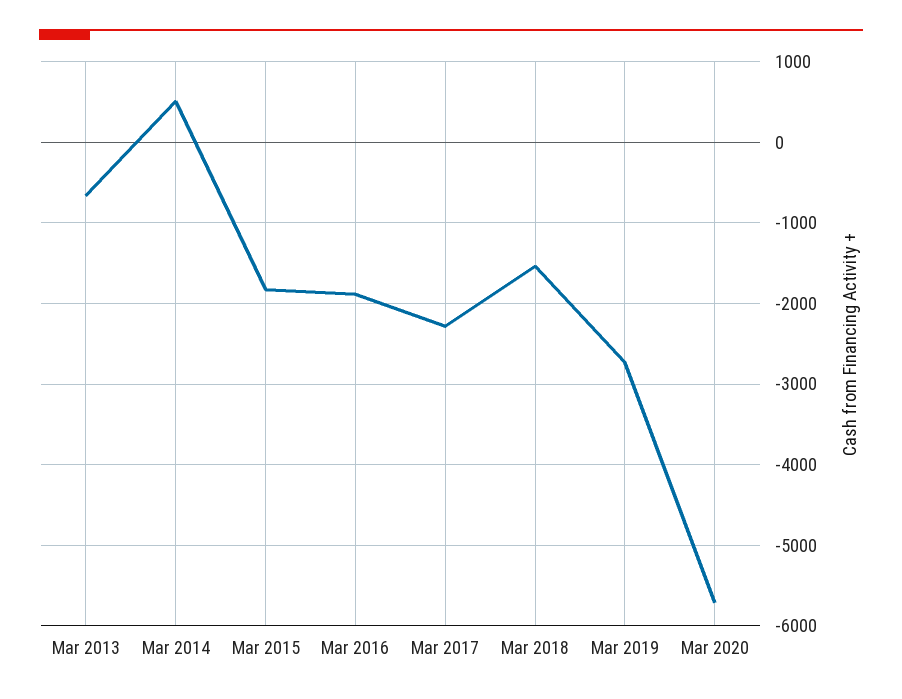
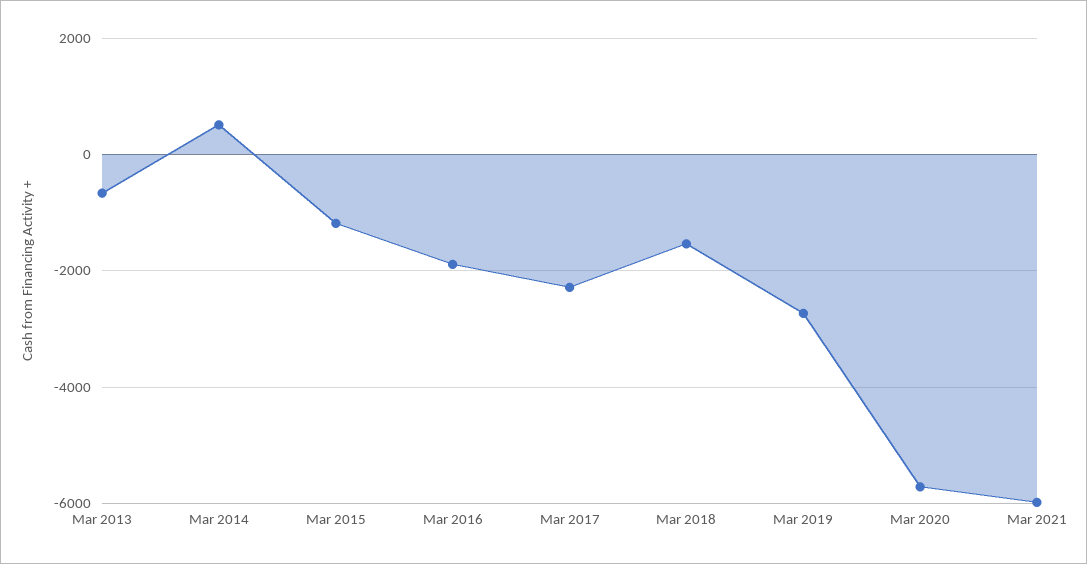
Mar 2015: -1800 -> -1200
Mar 2021: none -> -6000

